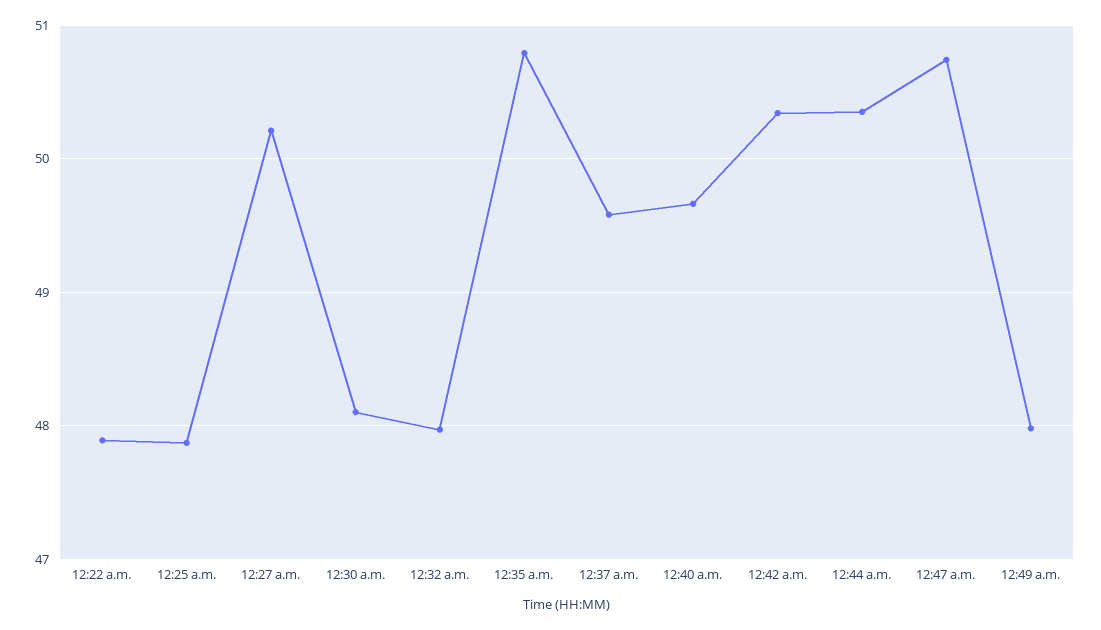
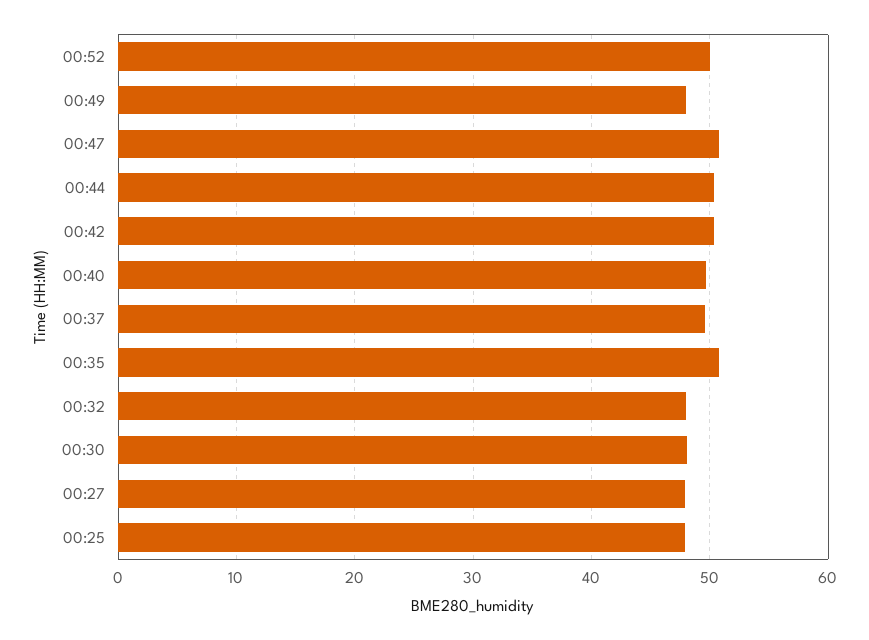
12:22 a.m.: 47.9 -> none
12:27 a.m.: 50.2 -> 48
00:52: none -> 50

